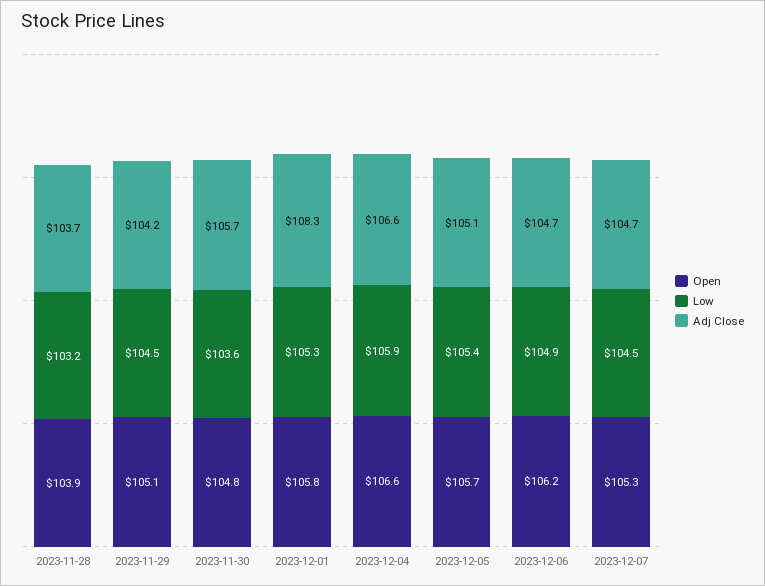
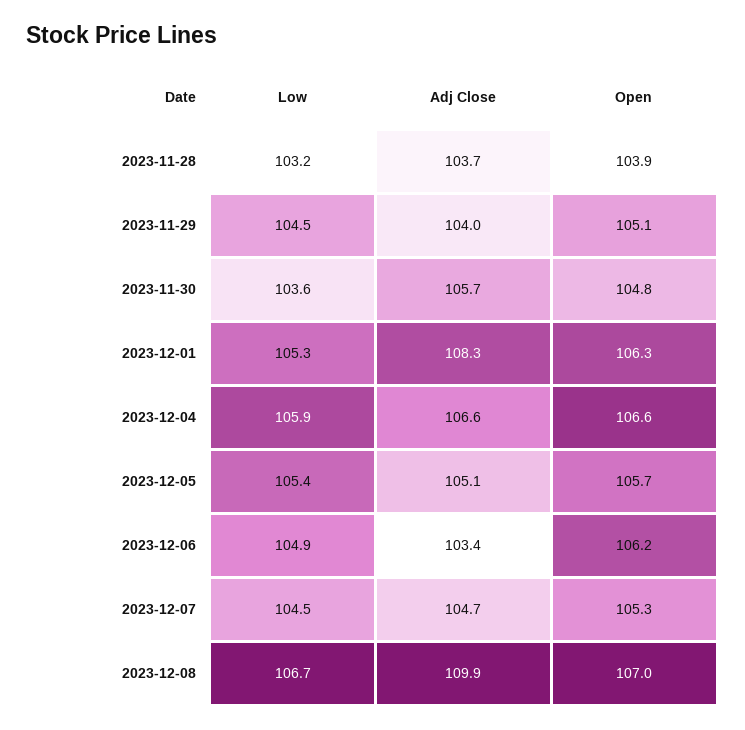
Adj Close, 2023-11-29: 104.2 -> 104
Open, 2023-12-01: 105.8 -> 106.3
Adj Close, 2023-12-06: 104.7 -> 103.4
Low, 2023-12-08: none -> 106.7
Adj Close, 2023-12-08: none -> 109.9
Open, 2023-12-08: none -> 107

